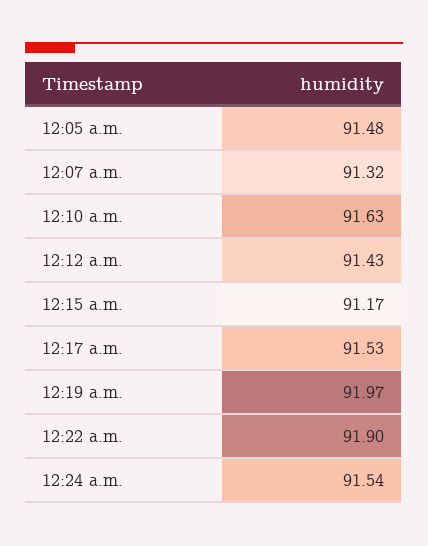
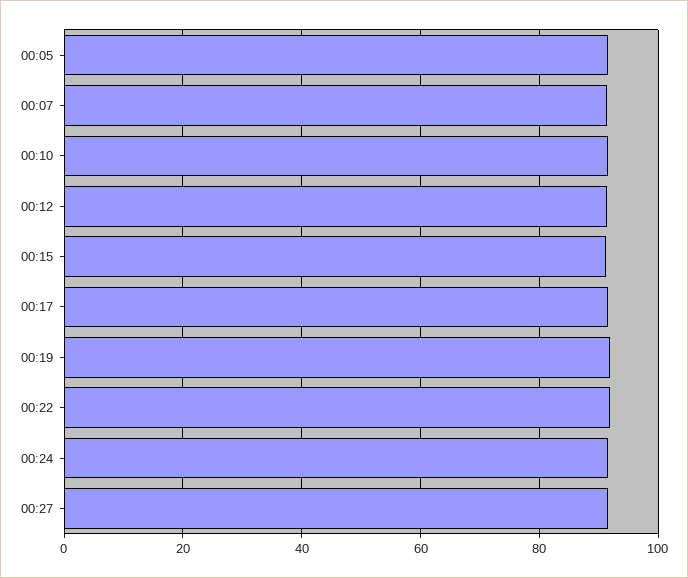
00:27: none -> 92

